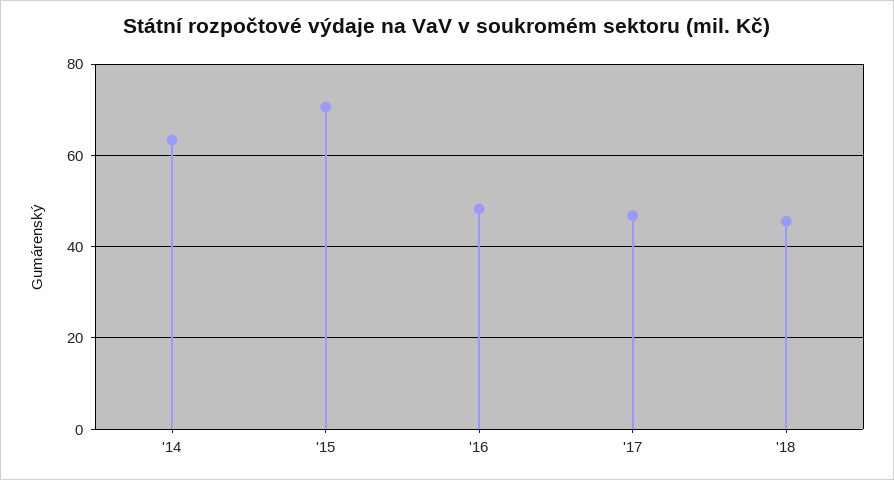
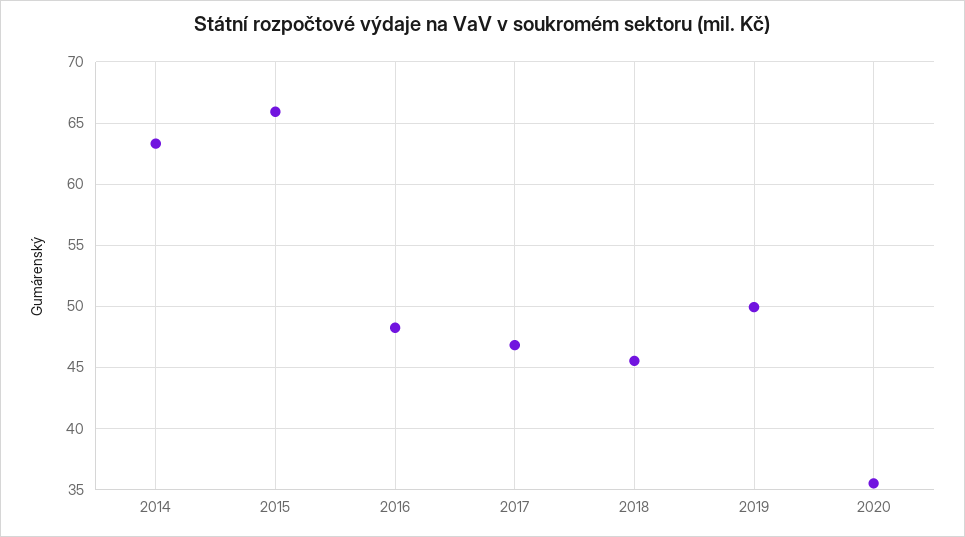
'15: 70 -> 66
2019: none -> 50
2020: none -> 35.5

